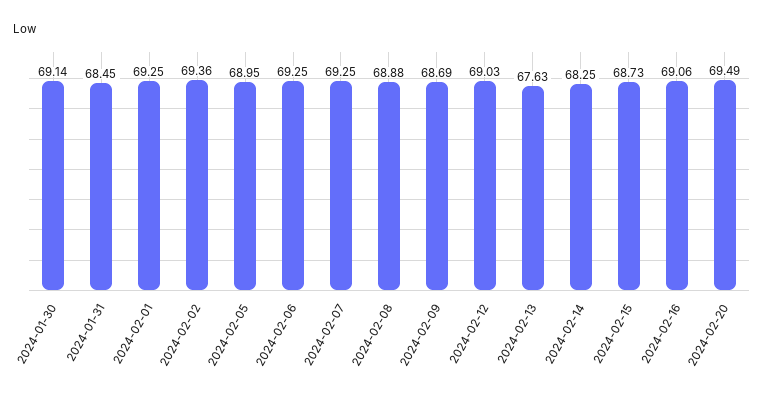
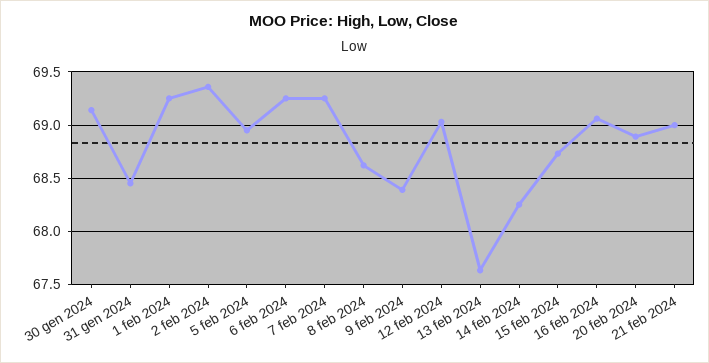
2024-02-08: 68.88 -> 68.6
2024-02-09: 68.69 -> 68.4
2024-02-20: 69.49 -> 68.9
21 feb 2024: none -> 69

